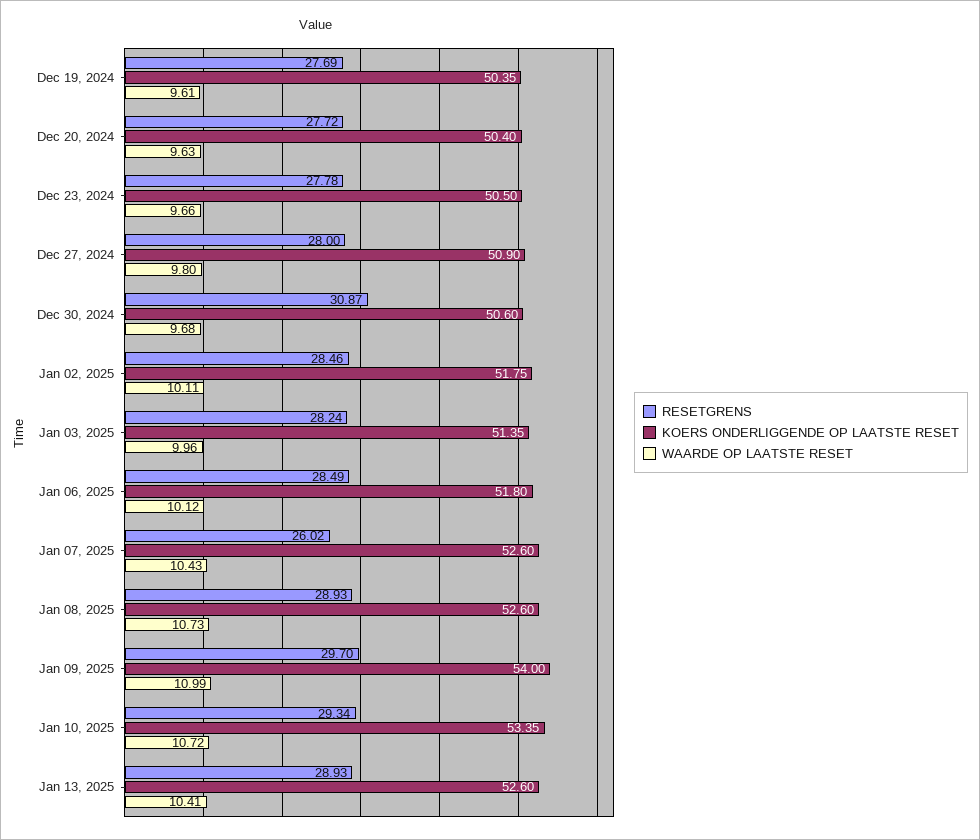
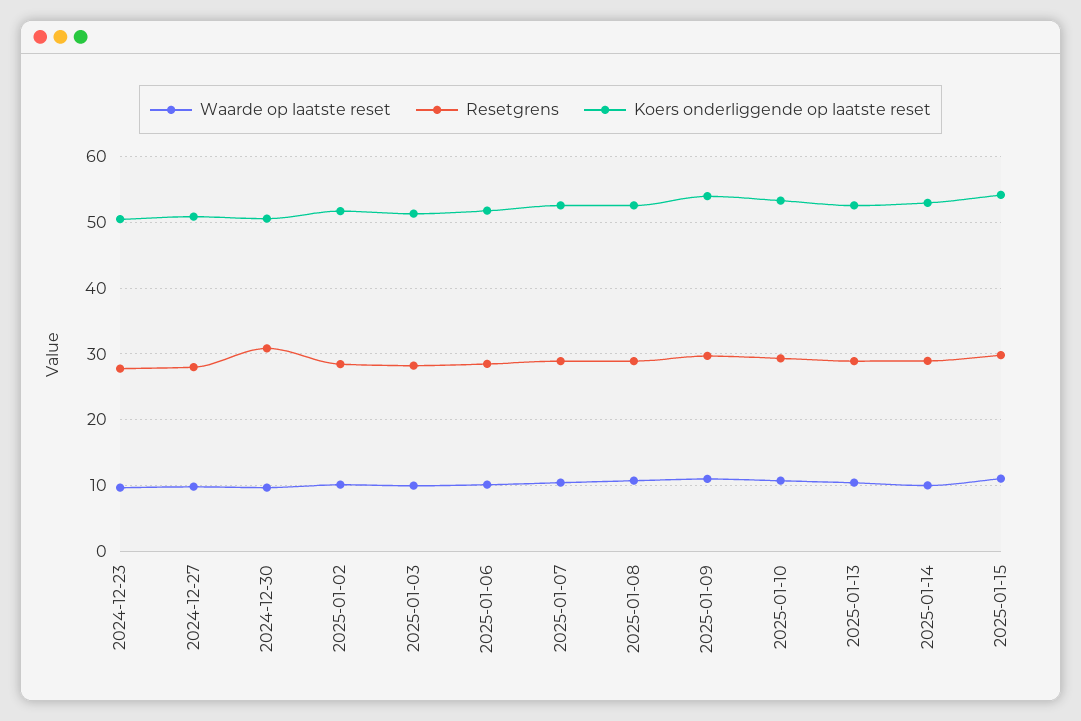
RESETGRENS, Dec 19, 2024: 27.69 -> none
KOERS ONDERLIGGENDE OP LAATSTE RESET, Dec 19, 2024: 50.35 -> none
WAARDE OP LAATSTE RESET, Dec 19, 2024: 9.61 -> none
RESETGRENS, Dec 20, 2024: 27.72 -> none
KOERS ONDERLIGGENDE OP LAATSTE RESET, Dec 20, 2024: 50.4 -> none
WAARDE OP LAATSTE RESET, Dec 20, 2024: 9.63 -> none
RESETGRENS, Jan 07, 2025: 26.02 -> 29
WAARDE OP LAATSTE RESET, 2025-01-14: none -> 10
RESETGRENS, 2025-01-14: none -> 29
KOERS ONDERLIGGENDE OP LAATSTE RESET, 2025-01-14: none -> 53
WAARDE OP LAATSTE RESET, 2025-01-15: none -> 11
RESETGRENS, 2025-01-15: none -> 30
KOERS ONDERLIGGENDE OP LAATSTE RESET, 2025-01-15: none -> 54

